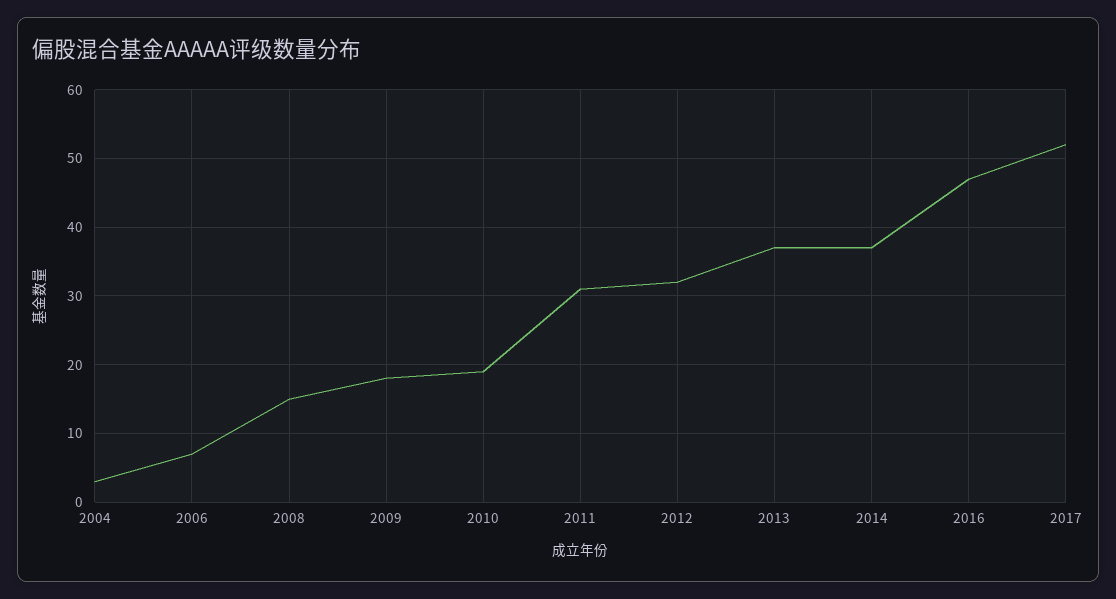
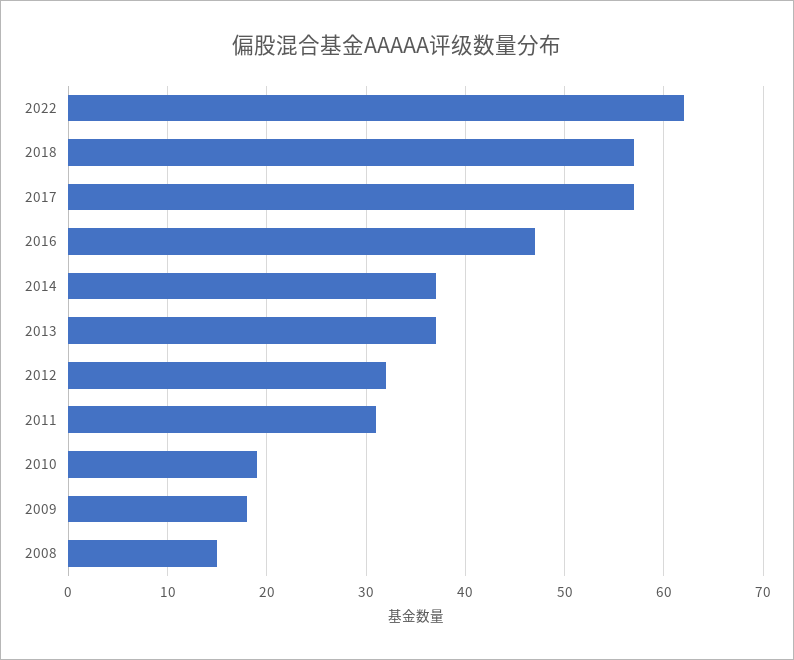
2004: 3 -> none
2006: 7 -> none
2017: 52 -> 57
2022: none -> 62
2018: none -> 57

